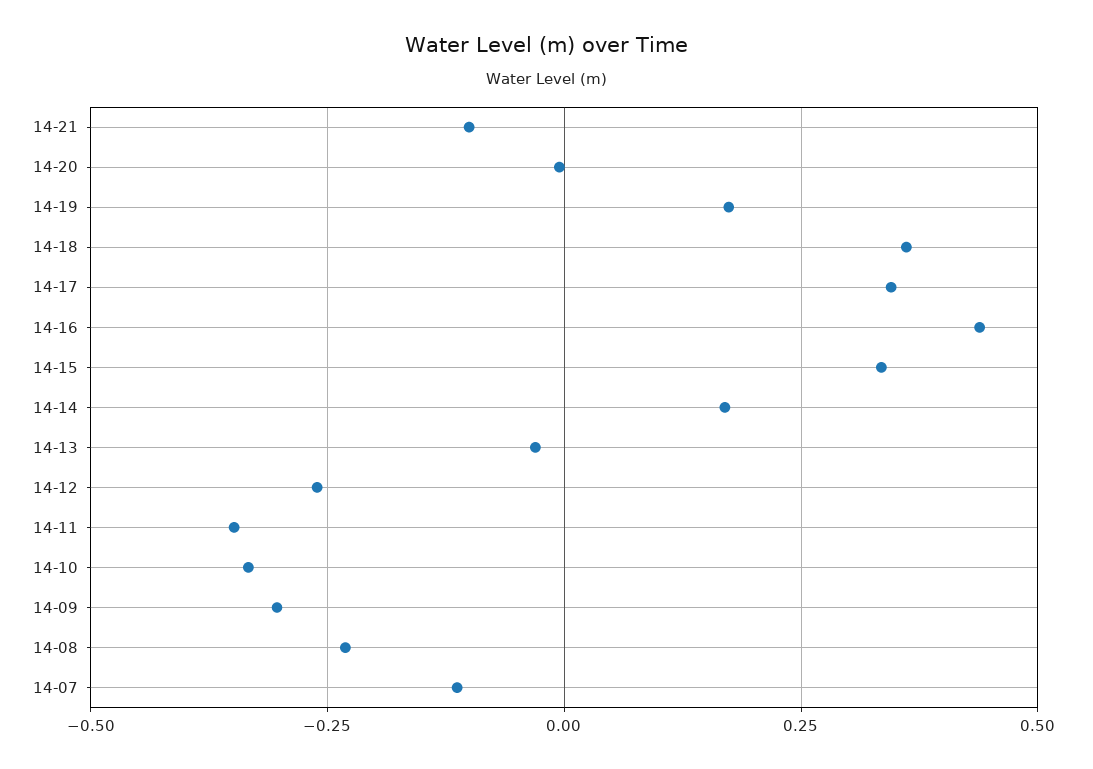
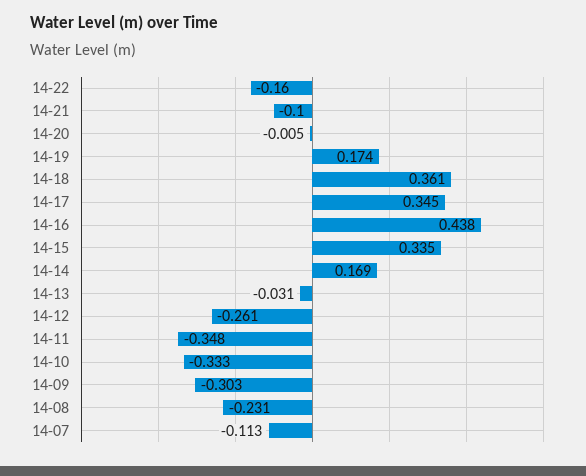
14-22: none -> -0.16

